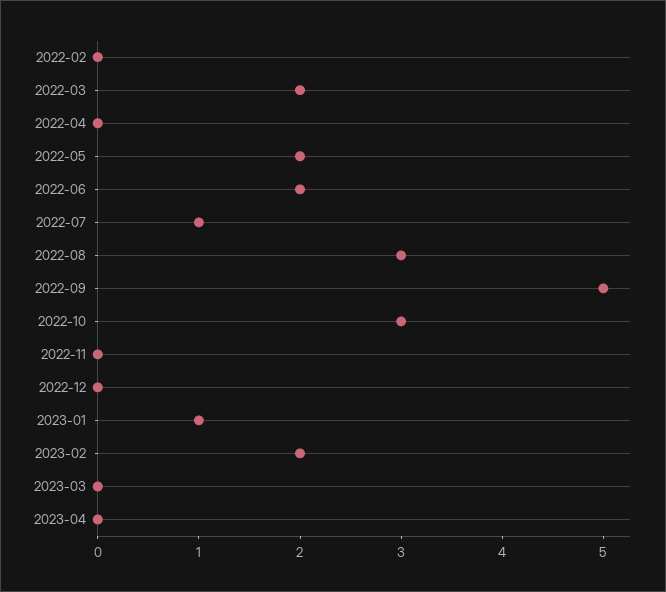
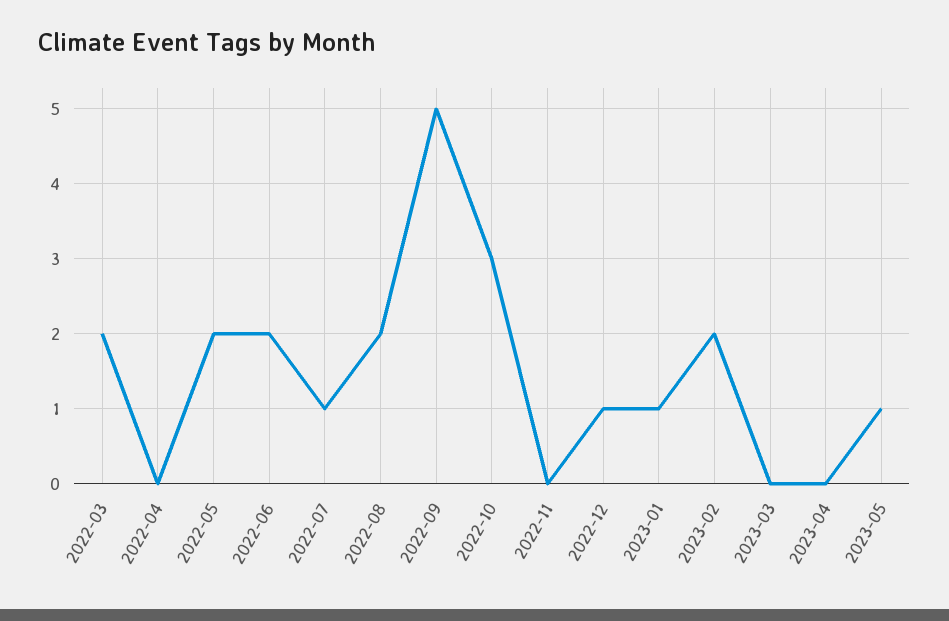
2022-02: 0 -> none
2022-08: 3 -> 2
2022-12: 0 -> 1
2023-05: none -> 1

